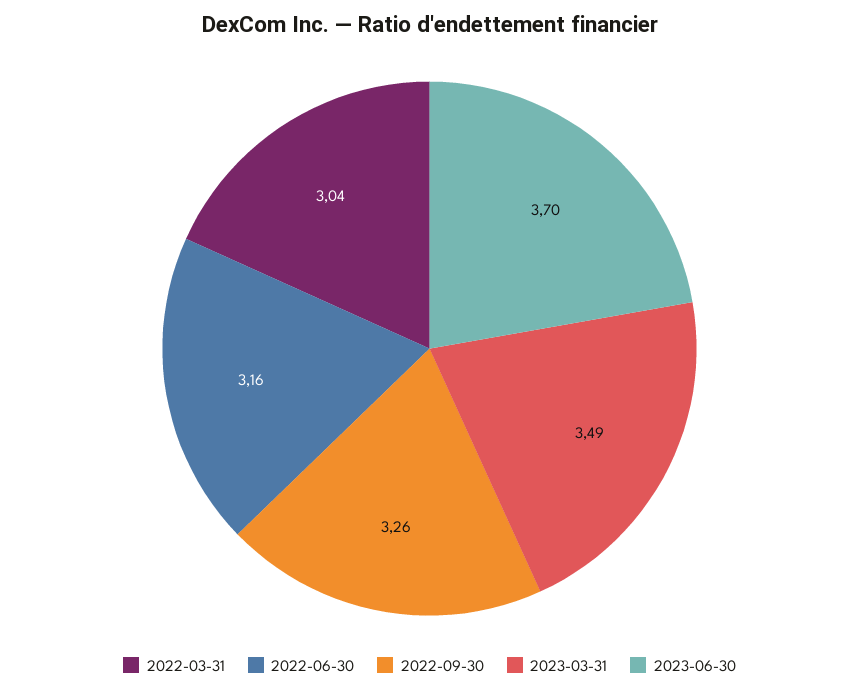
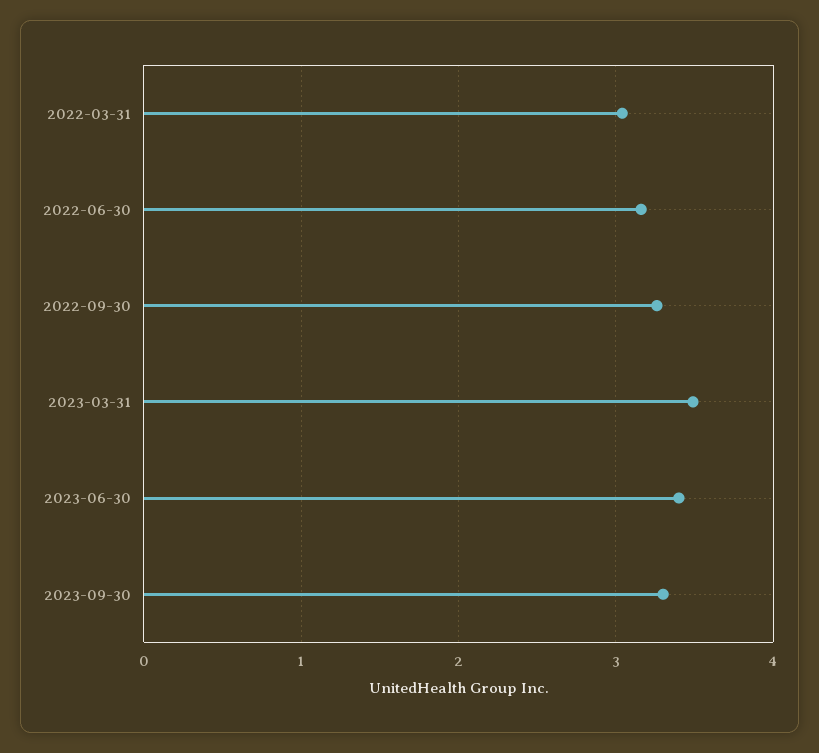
2023-06-30: 3.7 -> 3.4
2023-09-30: none -> 3.3

